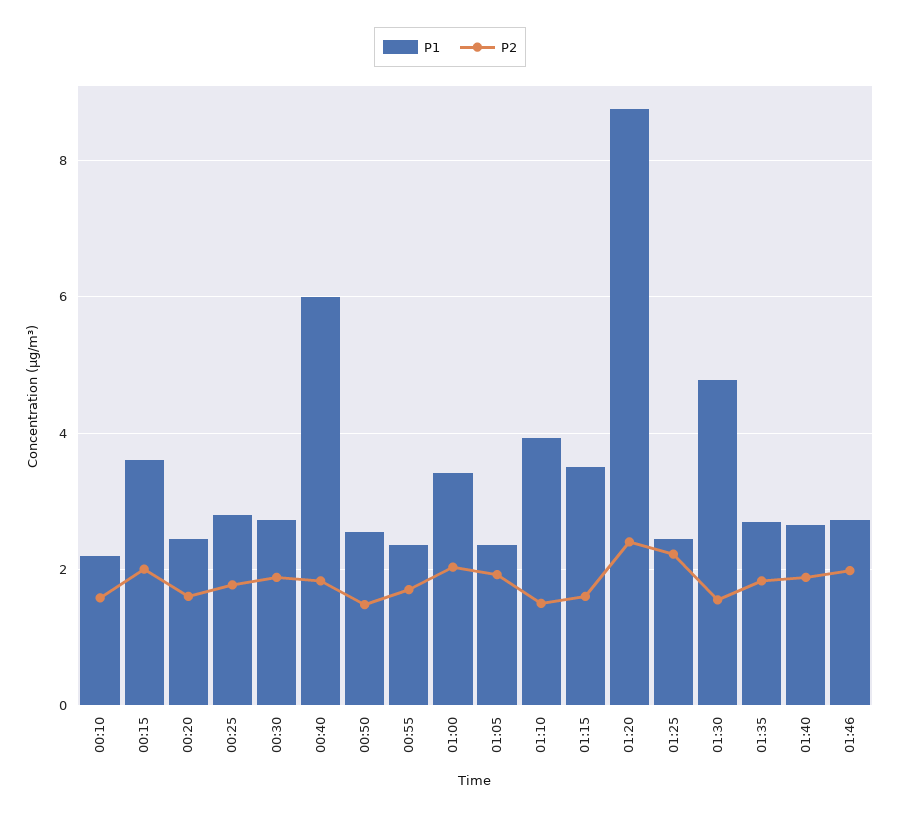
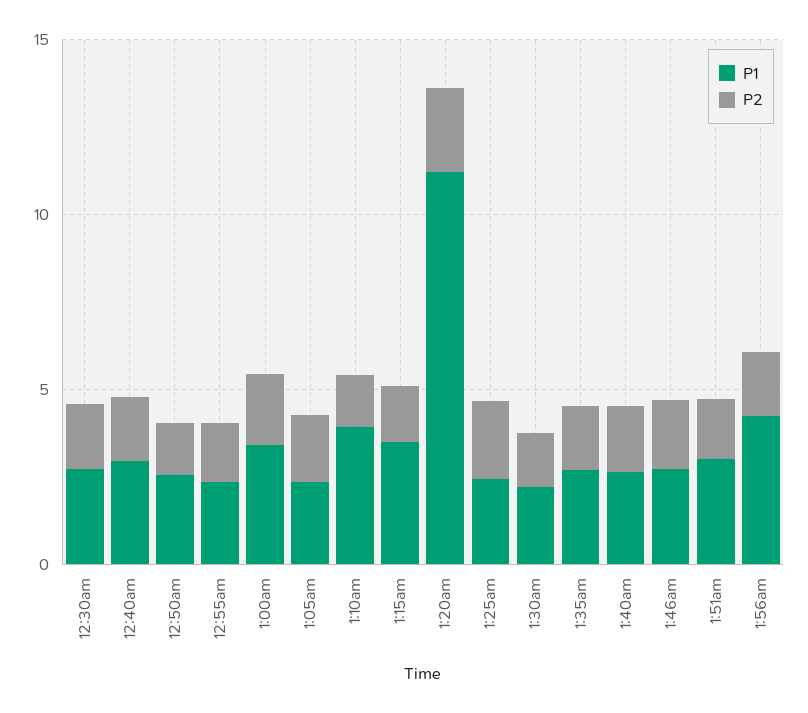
P1, 00:10: 2.2 -> none
P2, 00:10: 1.6 -> none
P1, 00:15: 3.6 -> none
P2, 00:15: 2 -> none
P1, 00:20: 2.4 -> none
P2, 00:20: 1.6 -> none
P1, 00:25: 2.8 -> none
P2, 00:25: 1.8 -> none
P1, 00:40: 6 -> 3
P1, 01:20: 8.8 -> 11
P1, 01:30: 4.8 -> 2
P1, 1:51am: none -> 3
P2, 1:51am: none -> 2
P1, 1:56am: none -> 4
P2, 1:56am: none -> 2

